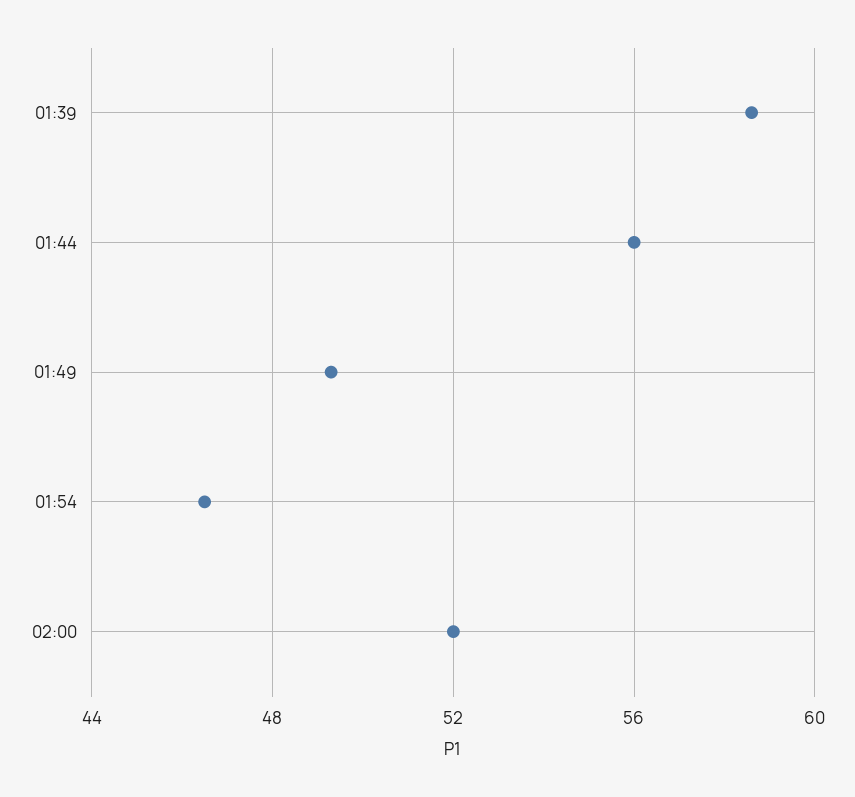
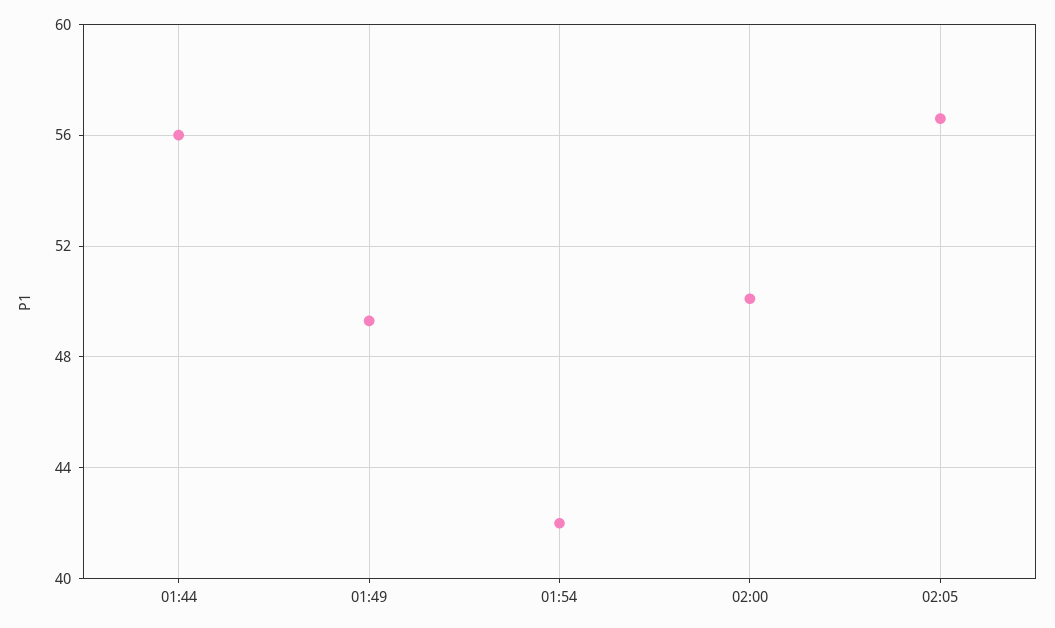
01:39: 58.5 -> none
01:54: 46.5 -> 42
02:00: 52 -> 50
02:05: none -> 56.5

